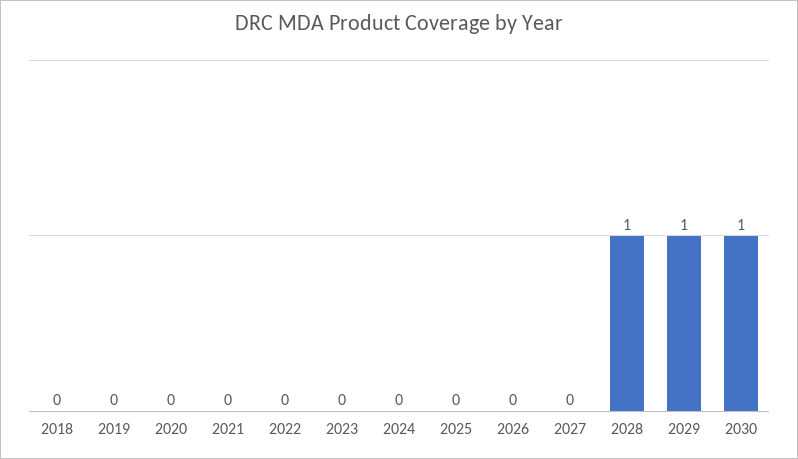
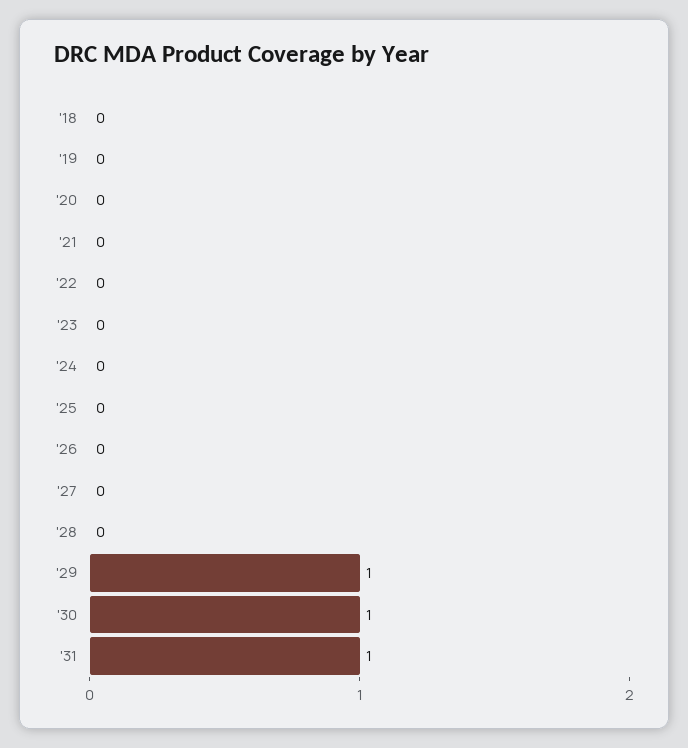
2028: 1 -> 0
'31: none -> 1

